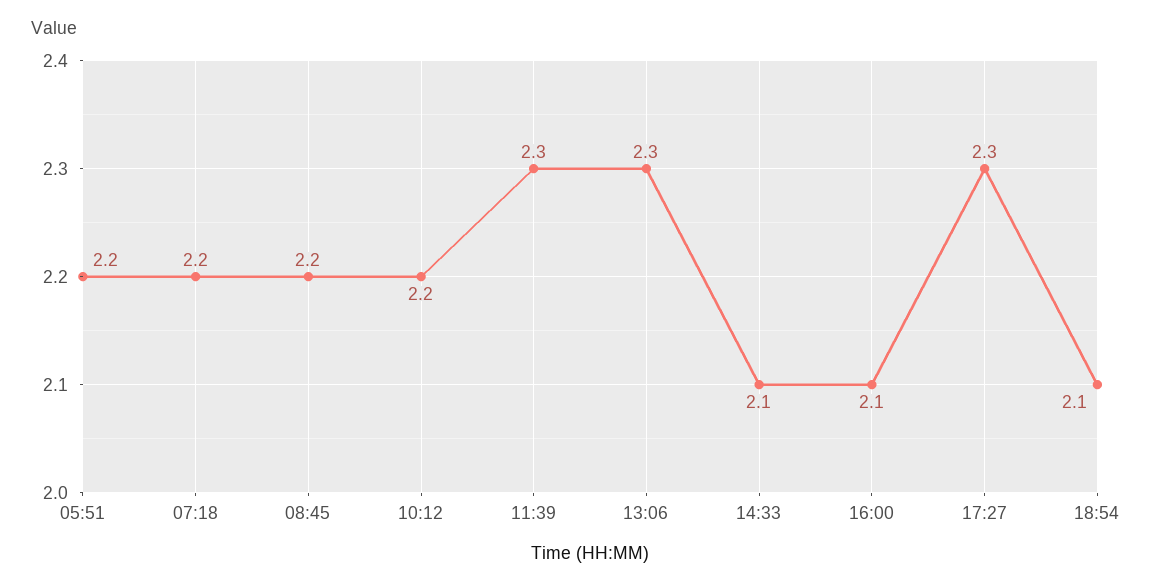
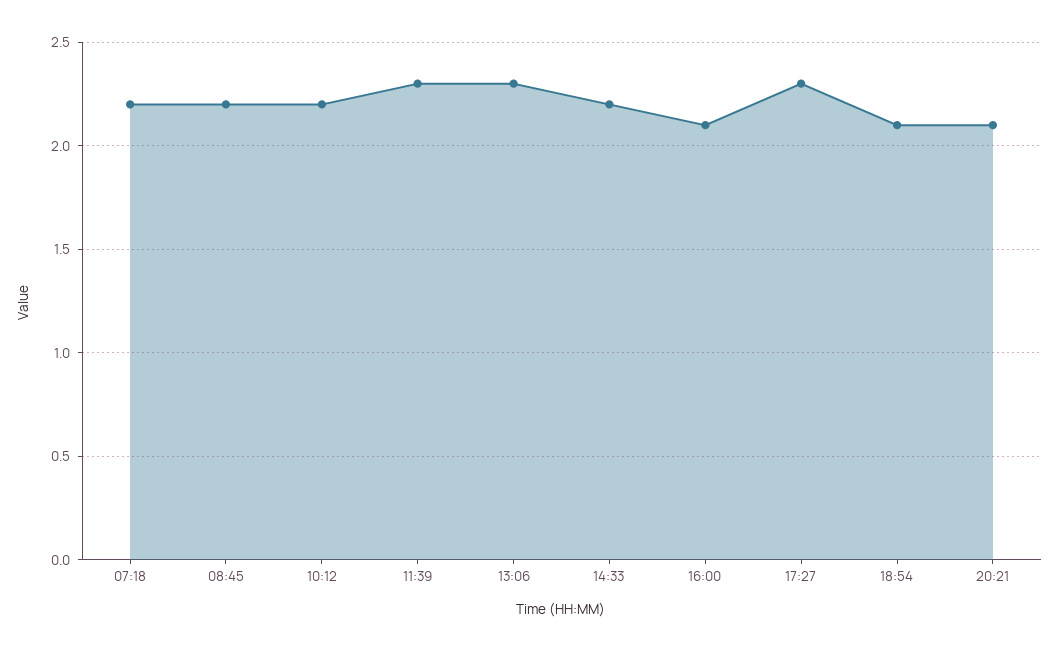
05:51: 2.2 -> none
14:33: 2.1 -> 2.2
20:21: none -> 2.1

